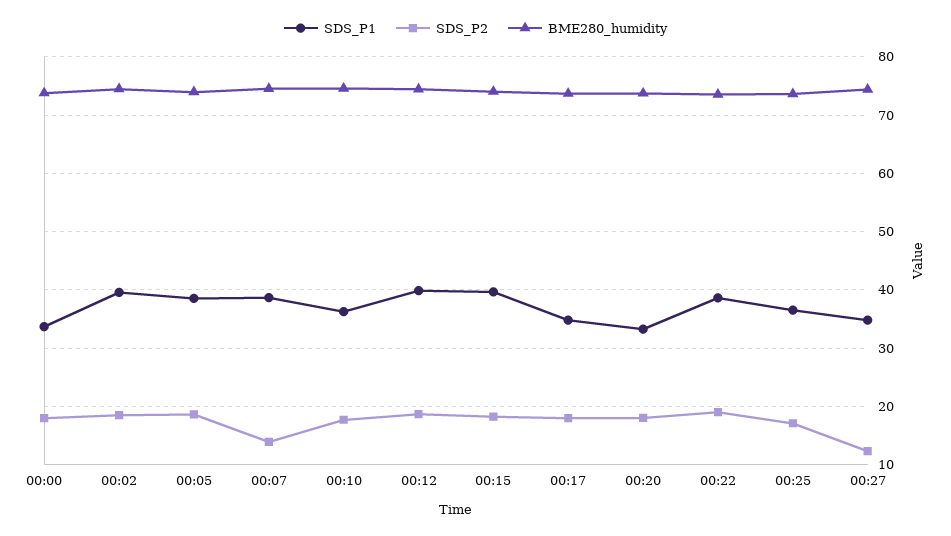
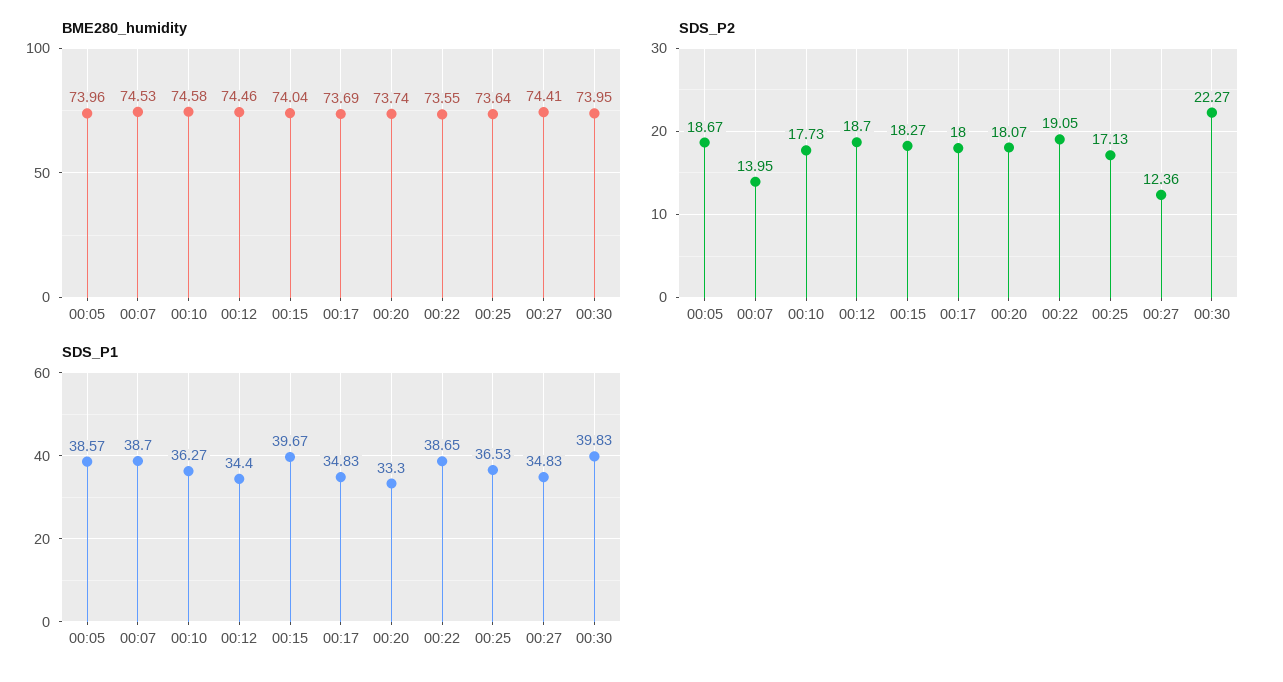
SDS_P1, 00:00: 34 -> none
SDS_P2, 00:00: 18 -> none
BME280_humidity, 00:00: 74 -> none
SDS_P1, 00:02: 40 -> none
SDS_P2, 00:02: 18 -> none
BME280_humidity, 00:02: 74 -> none
SDS_P1, 00:12: 40 -> 34.4
BME280_humidity, 00:30: none -> 73.95
SDS_P2, 00:30: none -> 22.27
SDS_P1, 00:30: none -> 39.83

